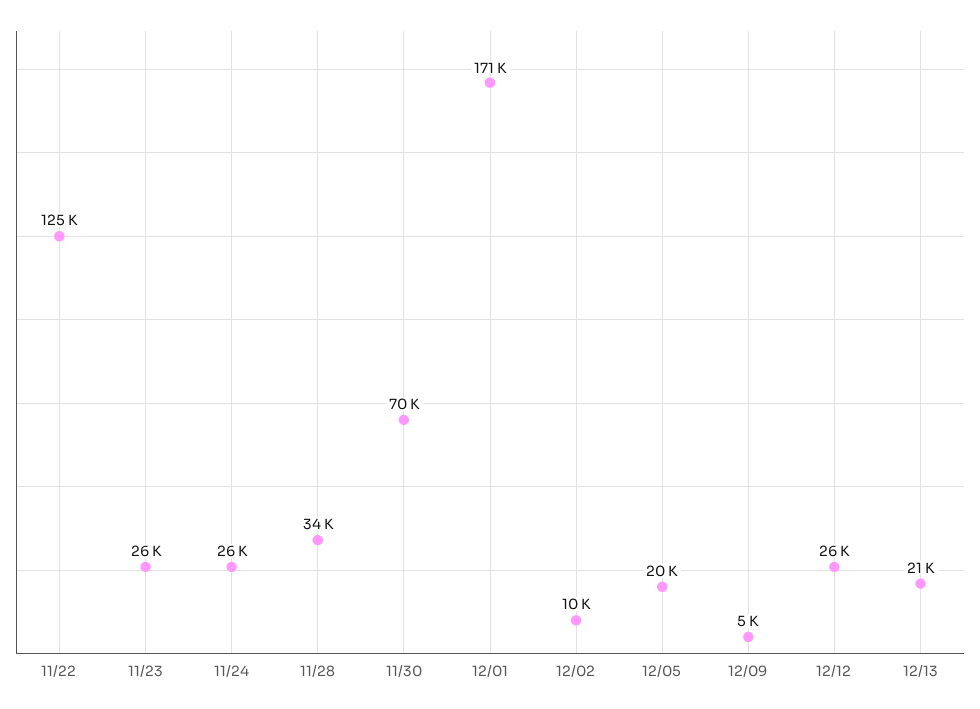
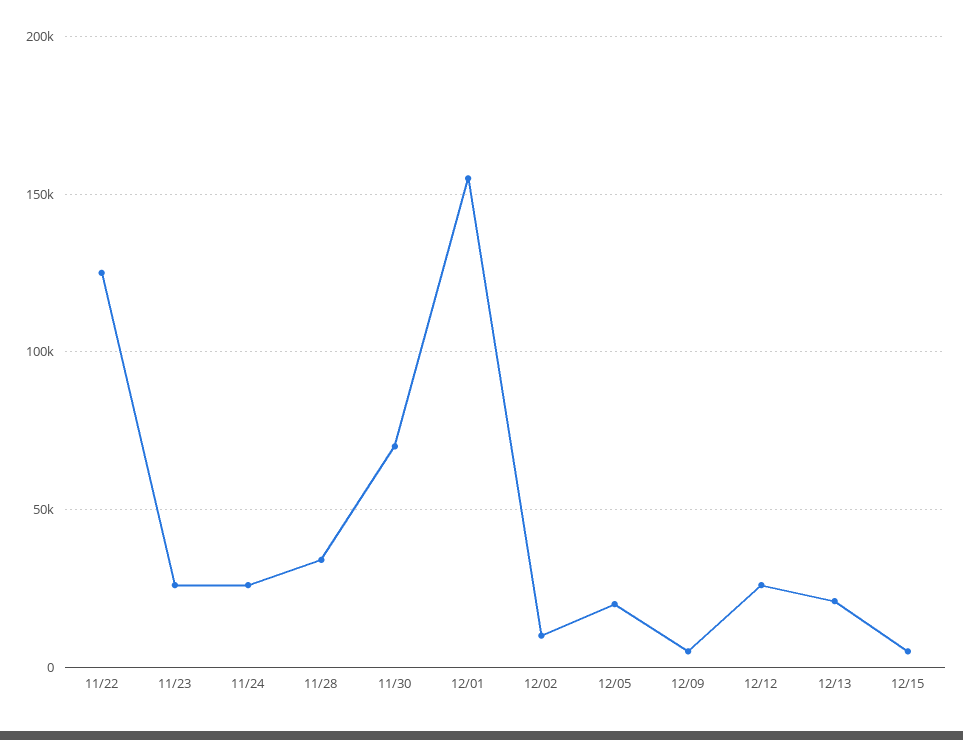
12/01: 171000 -> 155000
12/15: none -> 5000

